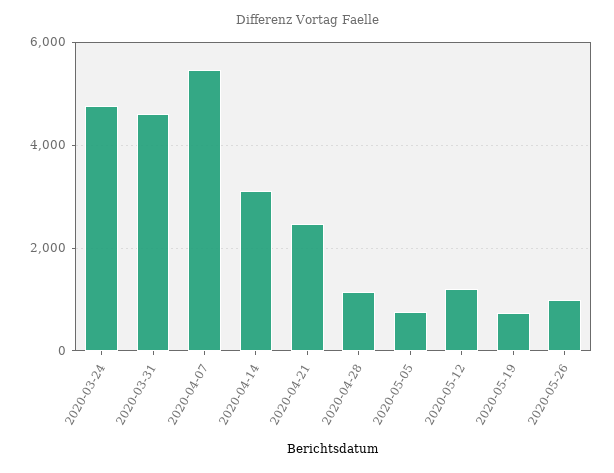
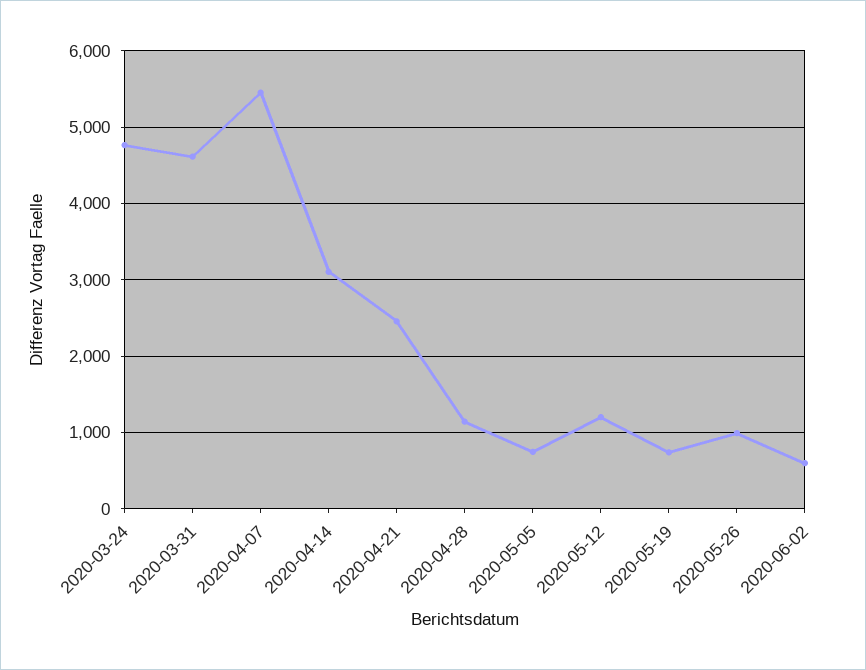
2020-06-02: none -> 600

